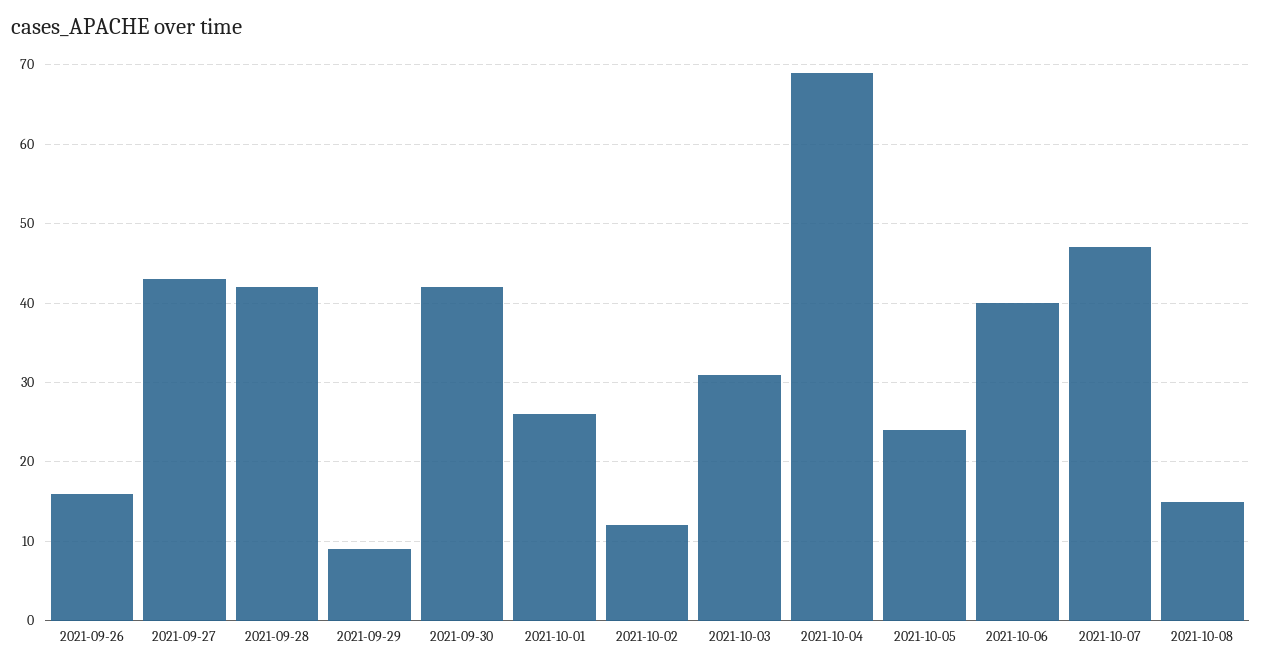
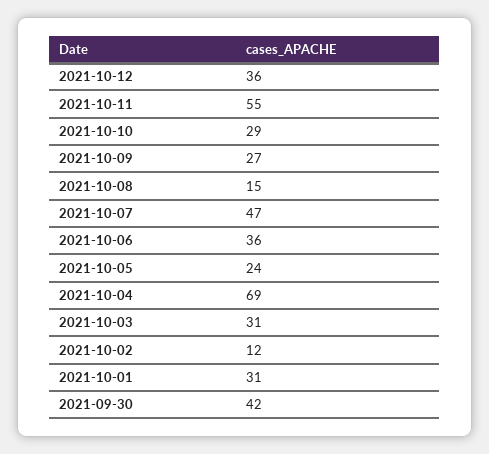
2021-09-26: 16 -> none
2021-09-27: 43 -> none
2021-09-28: 42 -> none
2021-09-29: 9 -> none
2021-10-01: 26 -> 31
2021-10-06: 40 -> 36
2021-10-12: none -> 36
2021-10-11: none -> 55
2021-10-10: none -> 29
2021-10-09: none -> 27

